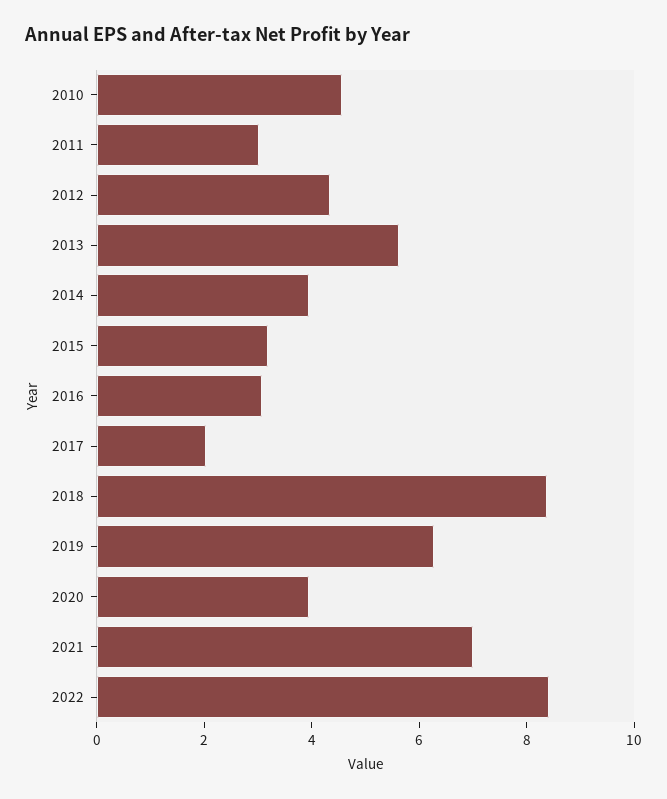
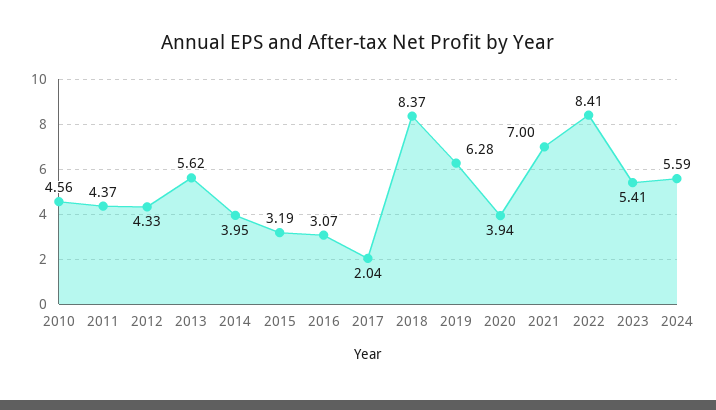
2011: 3 -> 4.37
2023: none -> 5.41
2024: none -> 5.59

